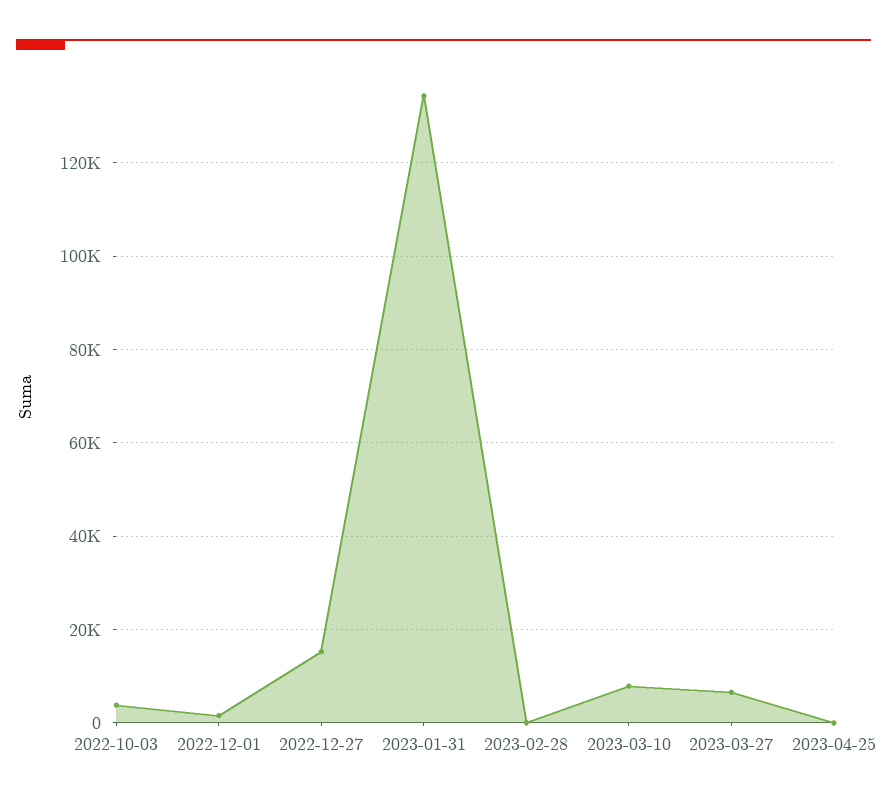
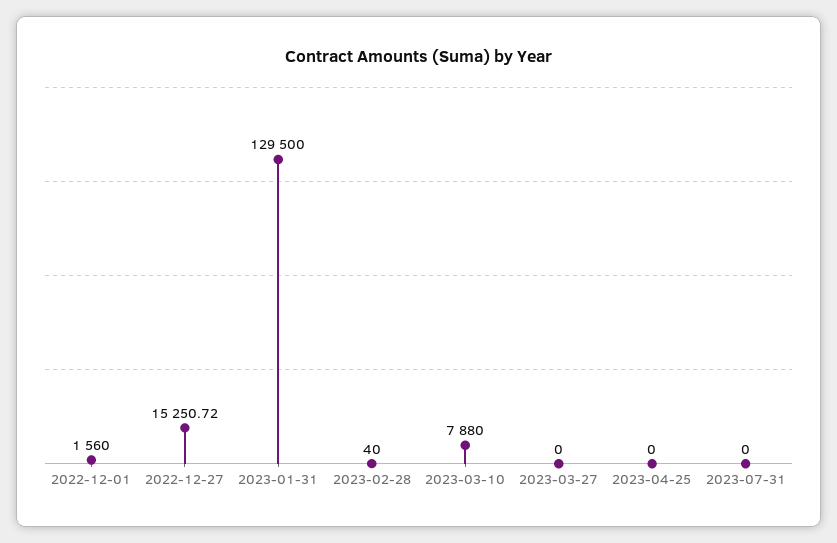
2022-10-03: 4000 -> none
2023-01-31: 134000 -> 129500
2023-03-27: 6000 -> 0
2023-07-31: none -> 0

